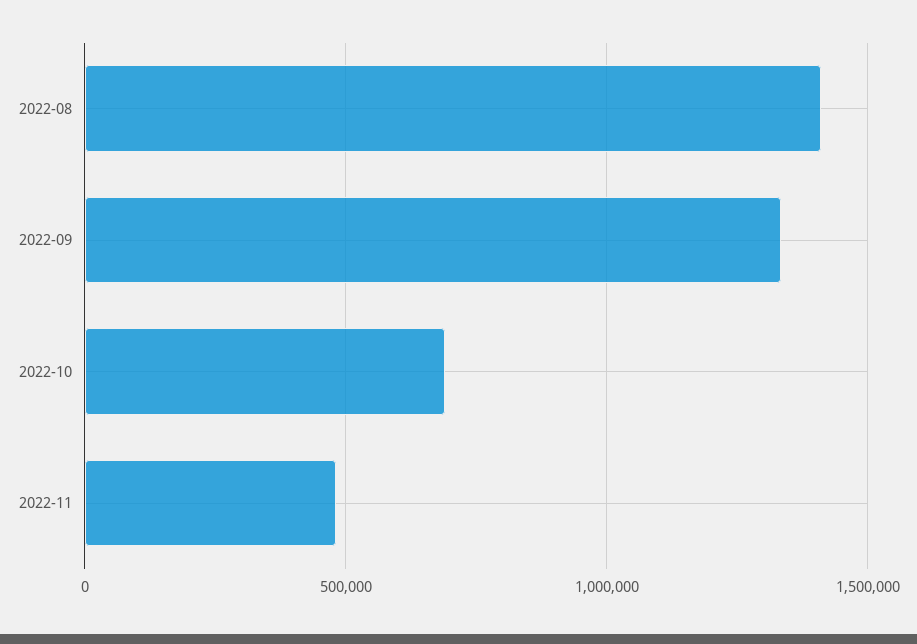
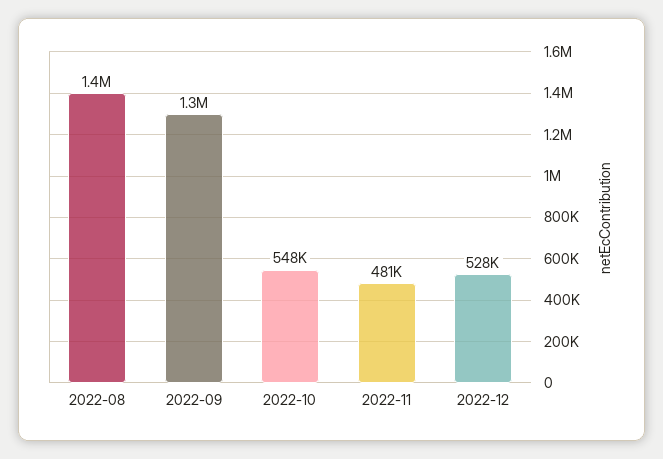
2022-10: 700000 -> 548000
2022-12: none -> 528000

